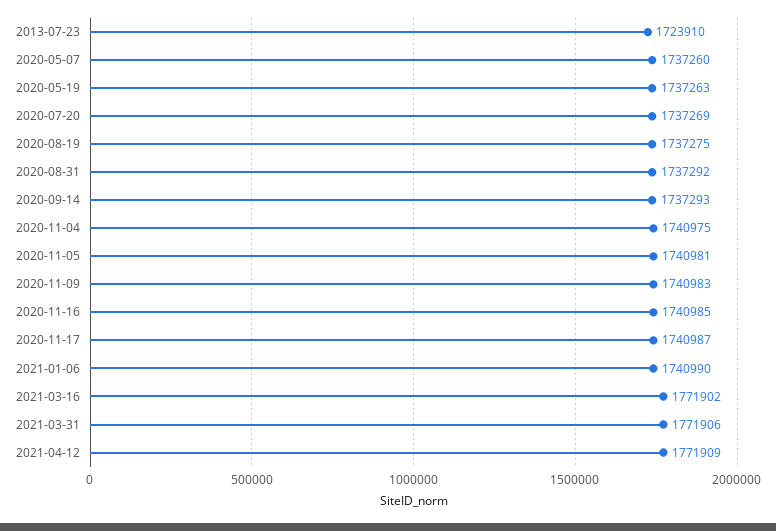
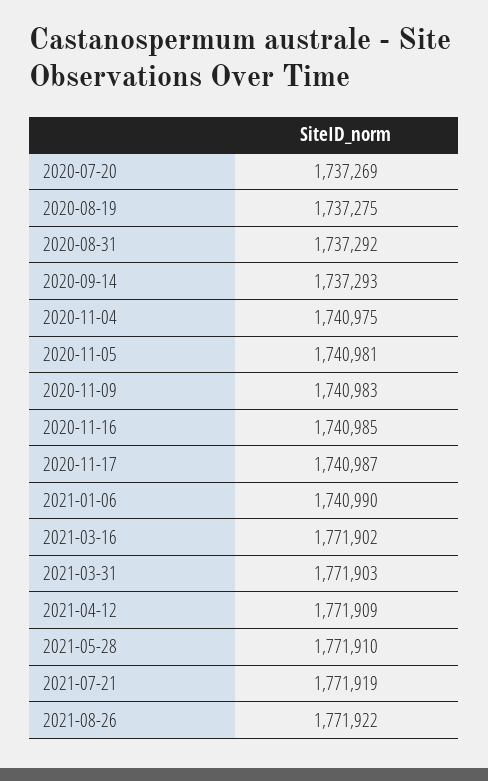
2013-07-23: 1723910 -> none
2020-05-07: 1737260 -> none
2020-05-19: 1737263 -> none
2021-03-31: 1771906 -> 1771903
2021-05-28: none -> 1771910
2021-07-21: none -> 1771919
2021-08-26: none -> 1771922

